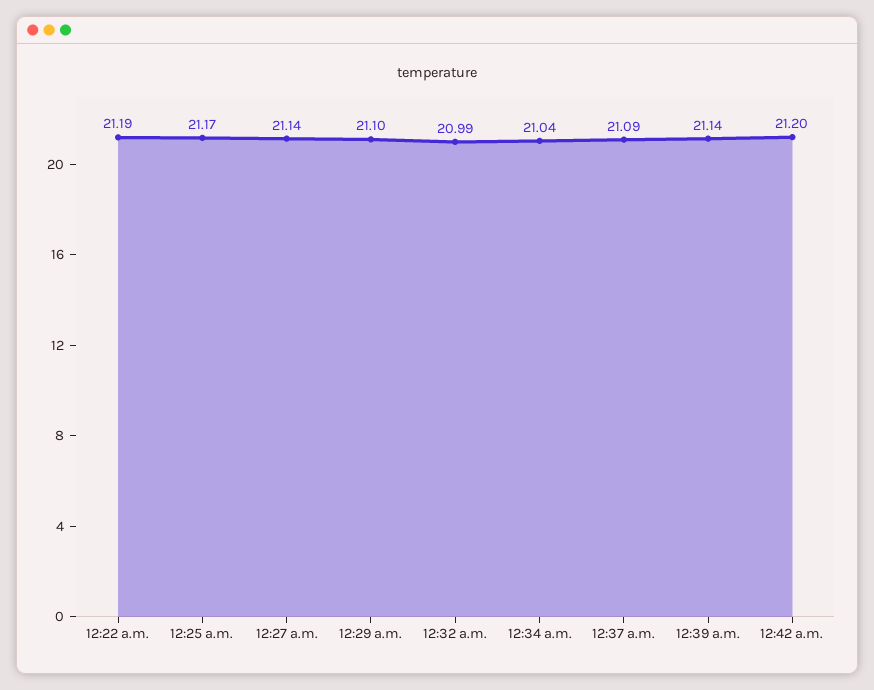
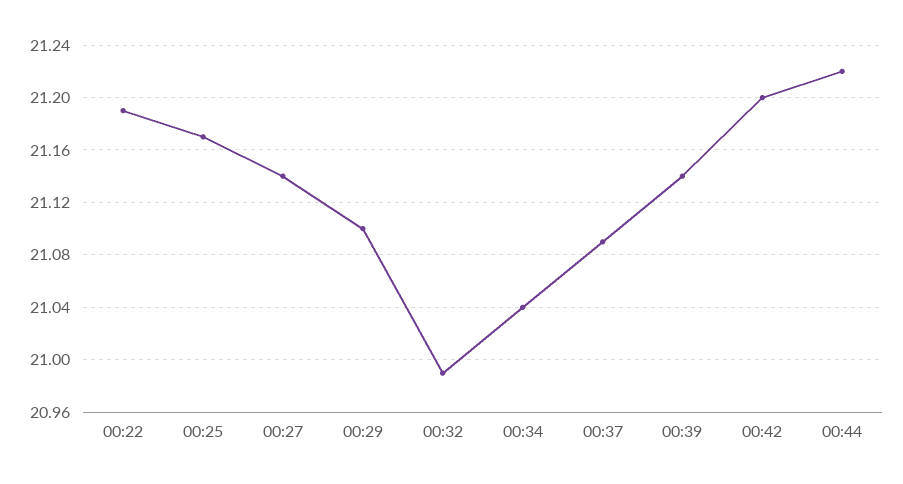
00:44: none -> 21.22

